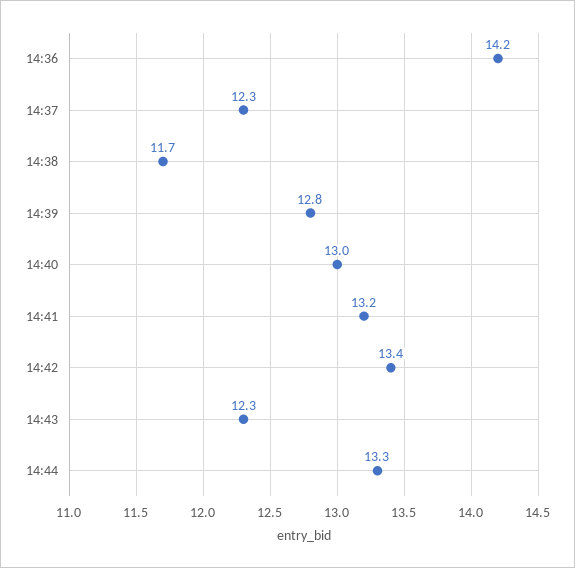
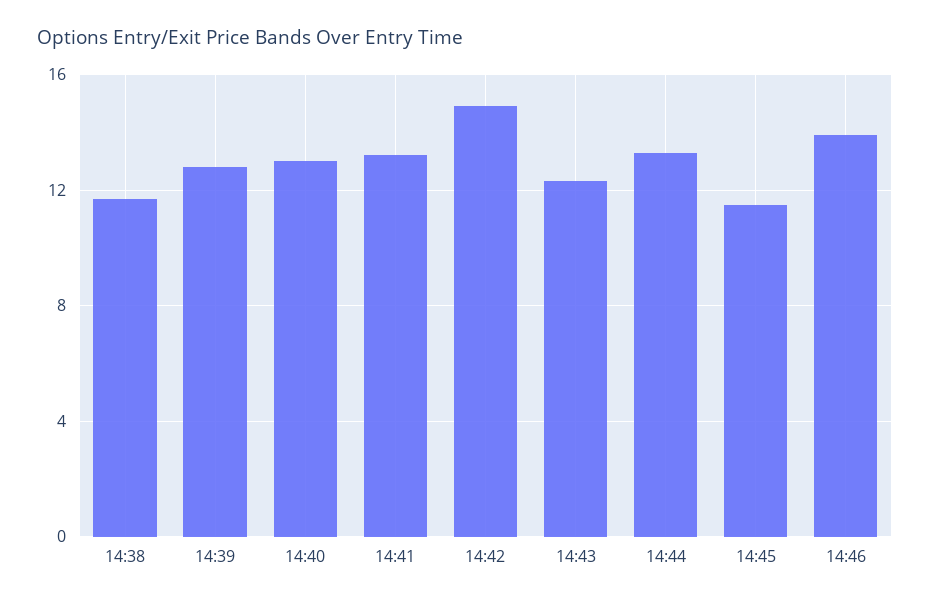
14:36: 14.2 -> none
14:37: 12.3 -> none
14:42: 13.4 -> 15
14:45: none -> 11.5
14:46: none -> 14

